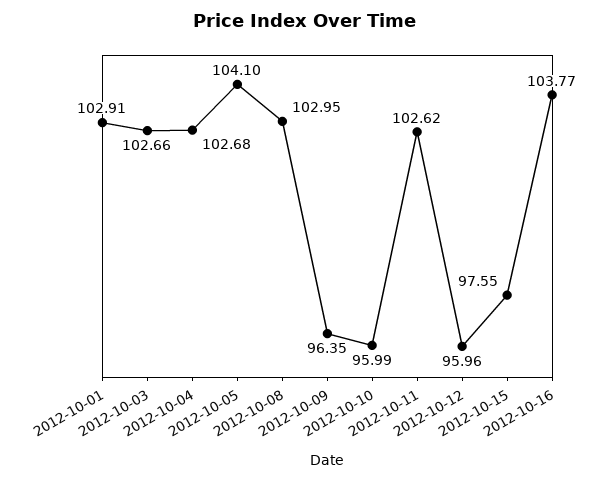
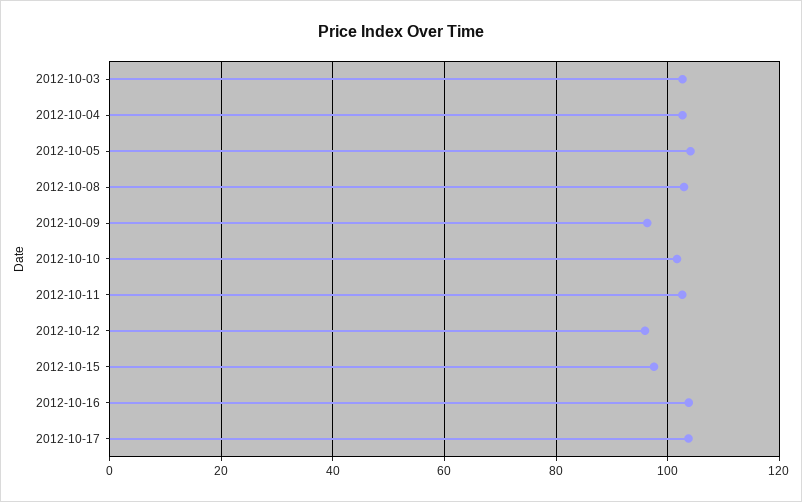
2012-10-01: 102.91 -> none
2012-10-10: 95.99 -> 102
2012-10-17: none -> 104

